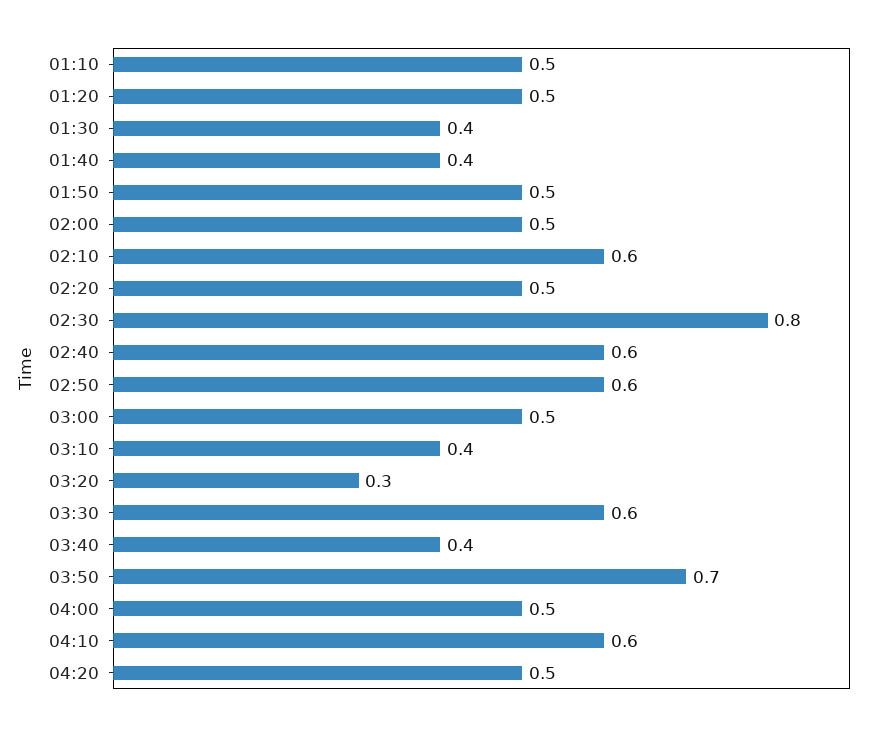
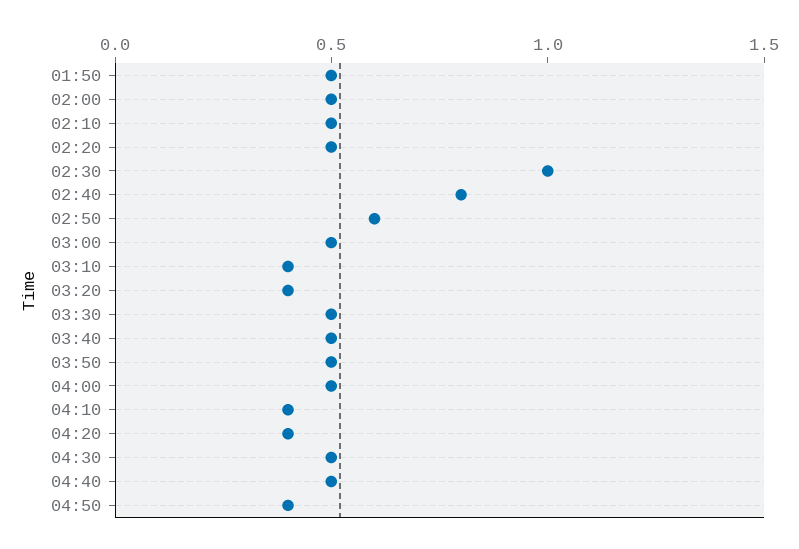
01:10: 0.5 -> none
01:20: 0.5 -> none
01:30: 0.4 -> none
01:40: 0.4 -> none
02:10: 0.6 -> 0.5
02:30: 0.8 -> 1
02:40: 0.6 -> 0.8
03:20: 0.3 -> 0.4
03:30: 0.6 -> 0.5
03:40: 0.4 -> 0.5
03:50: 0.7 -> 0.5
04:10: 0.6 -> 0.4
04:20: 0.5 -> 0.4
04:30: none -> 0.5
04:40: none -> 0.5
04:50: none -> 0.4

